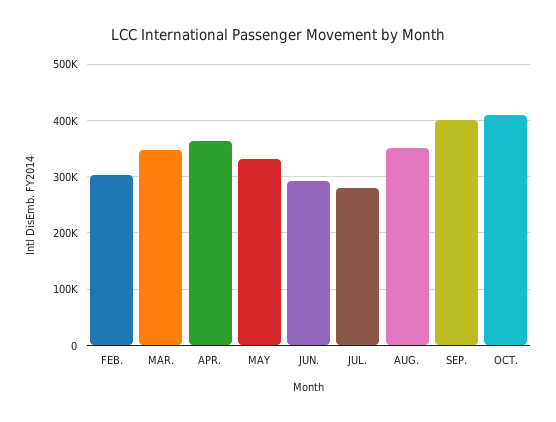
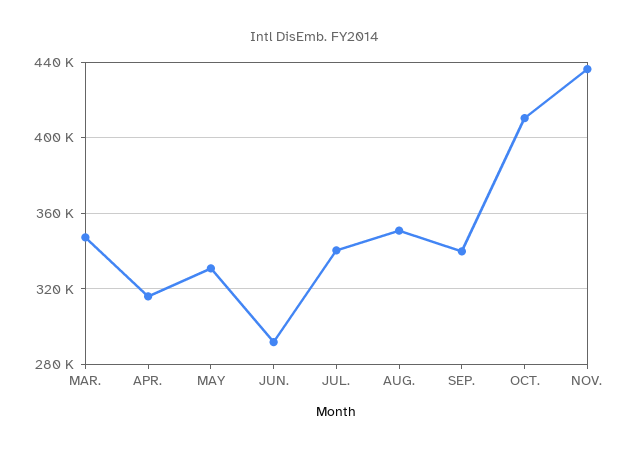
FEB.: 300000 -> none
APR.: 360000 -> 315000
JUL.: 280000 -> 340000
SEP.: 400000 -> 340000
NOV.: none -> 435000

